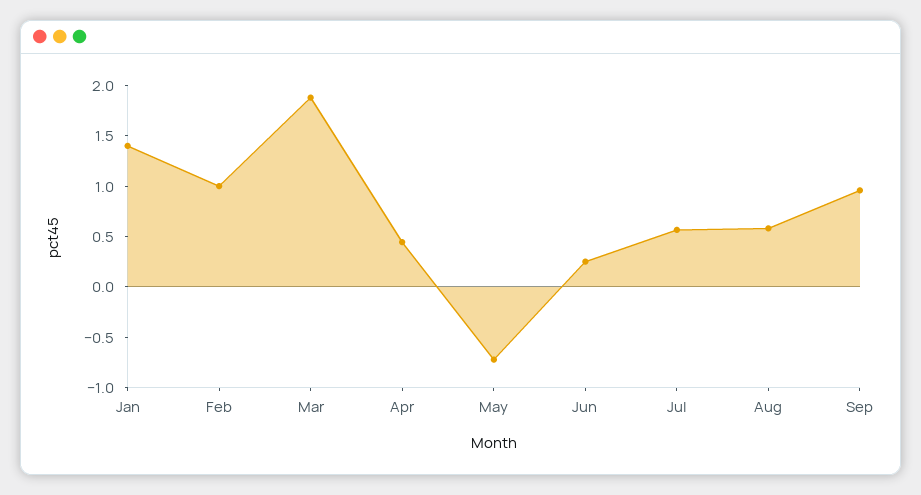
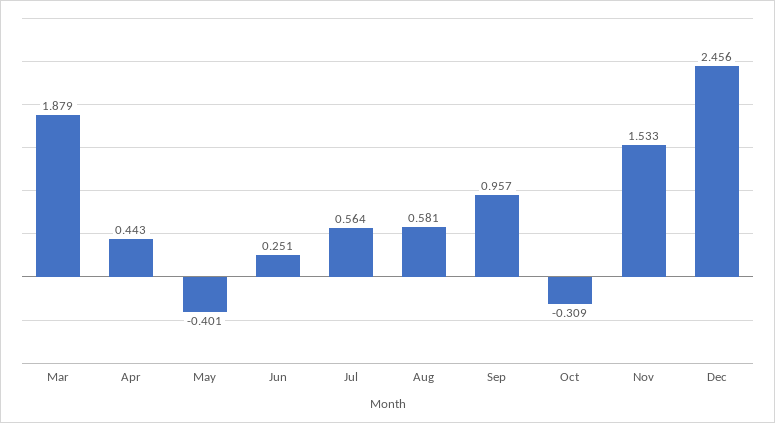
Jan: 1.4 -> none
Feb: 1 -> none
May: -0.7 -> -0.401
Oct: none -> -0.309
Nov: none -> 1.533
Dec: none -> 2.456

